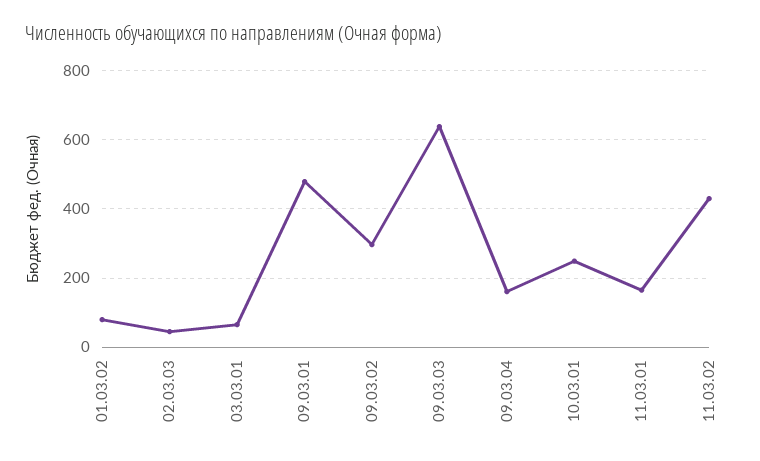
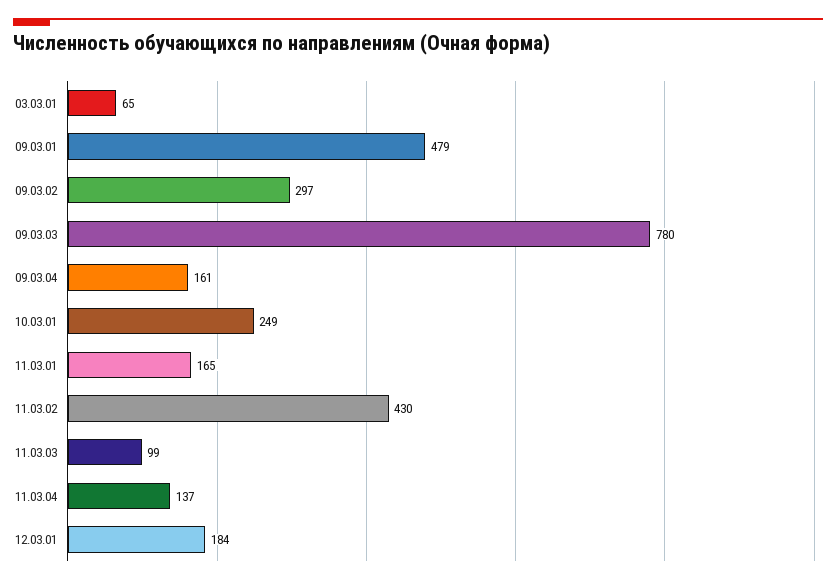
01.03.02: 80 -> none
02.03.03: 40 -> none
09.03.03: 640 -> 780
11.03.03: none -> 99
11.03.04: none -> 137
12.03.01: none -> 184

